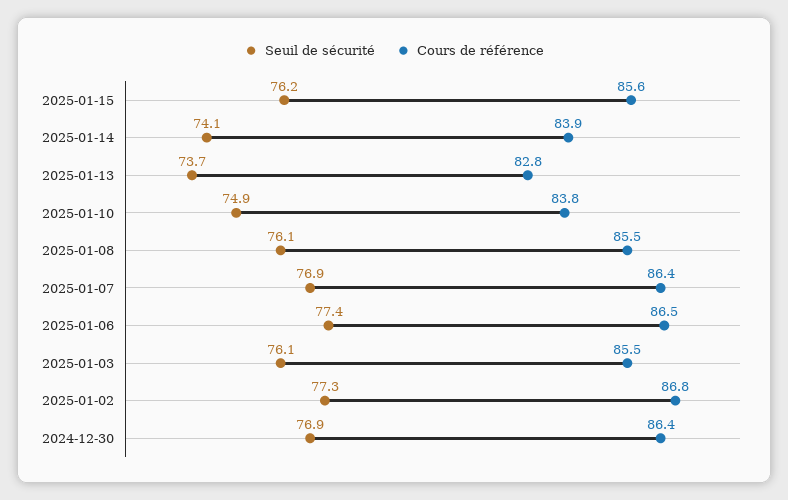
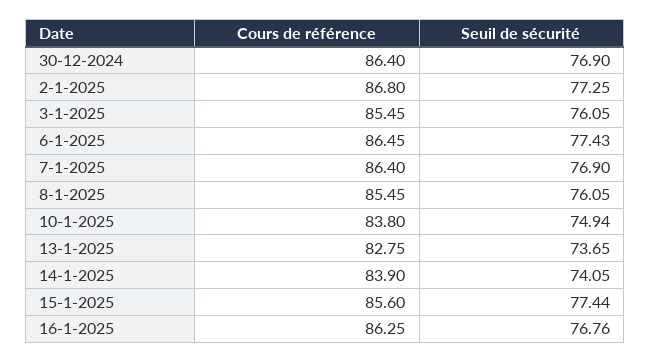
Seuil de sécurité, 2025-01-15: 76.2 -> 77.44
Cours de référence, 16-1-2025: none -> 86.25
Seuil de sécurité, 16-1-2025: none -> 76.76

